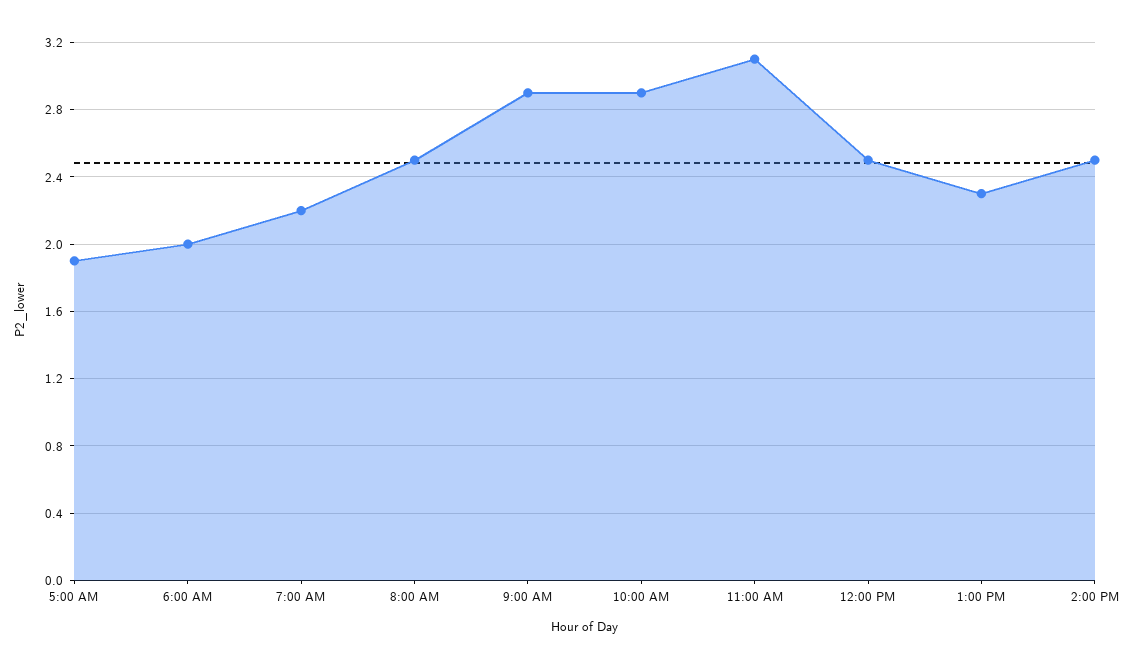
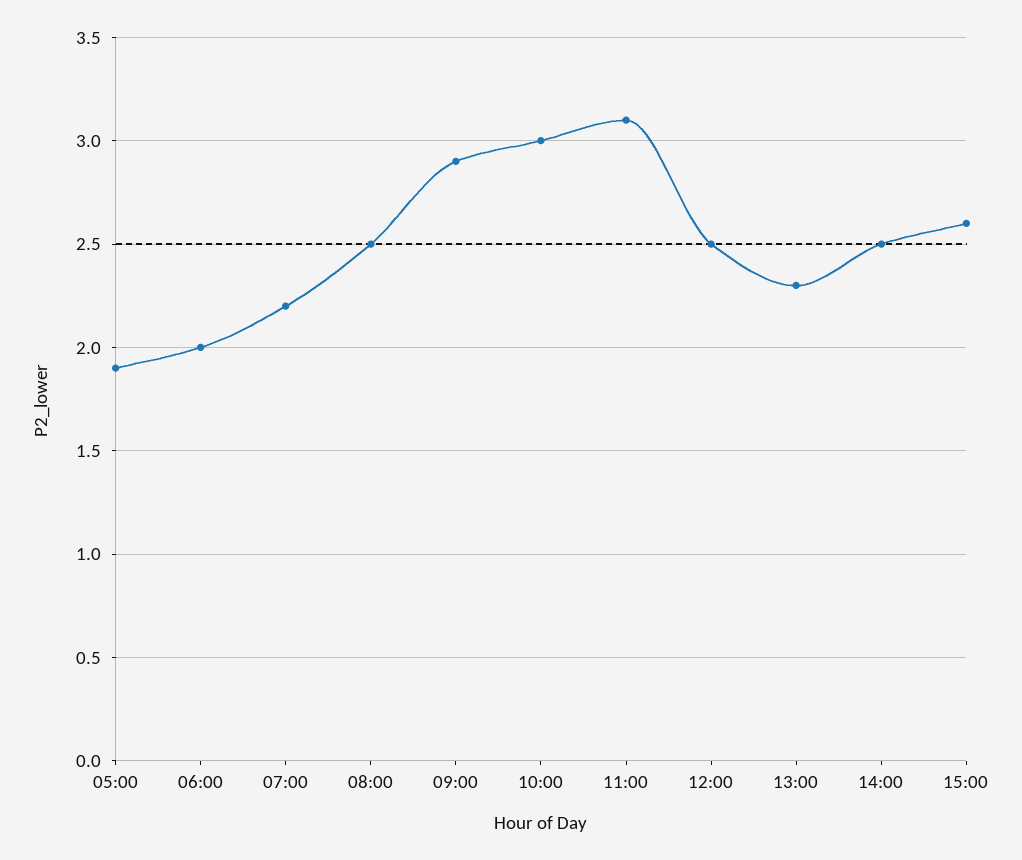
10:00 AM: 2.9 -> 3
15:00: none -> 2.6

